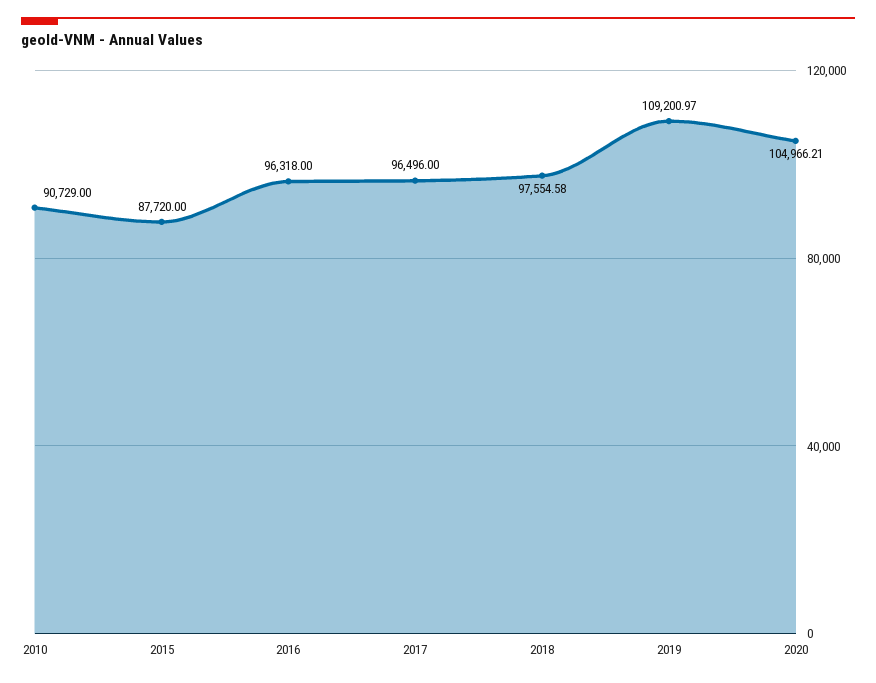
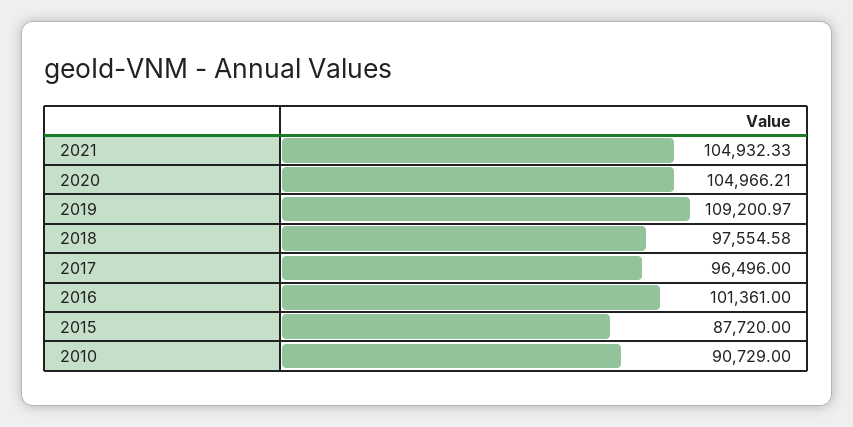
2016: 96318 -> 101361
2021: none -> 104932.33

